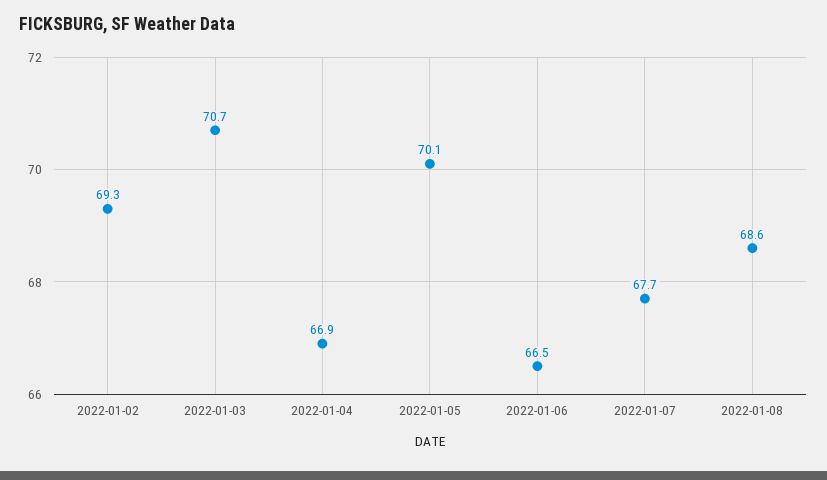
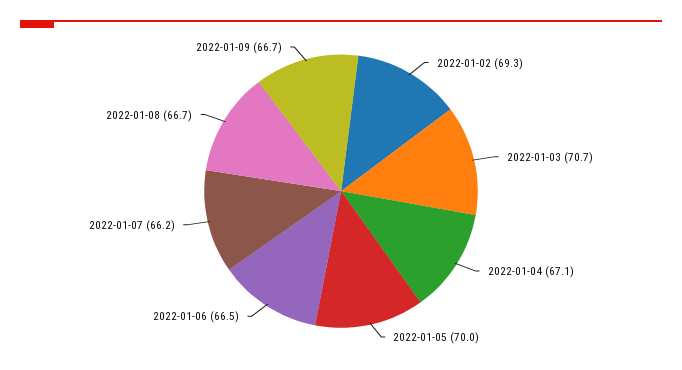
2022-01-04: 66.9 -> 67.1
2022-01-05: 70.1 -> 70
2022-01-07: 67.7 -> 66.2
2022-01-08: 68.6 -> 66.7
2022-01-09: none -> 66.7

